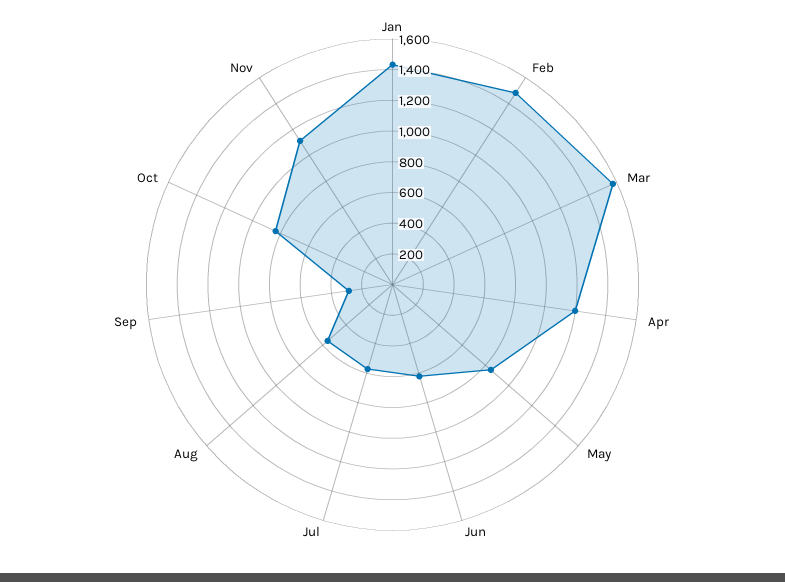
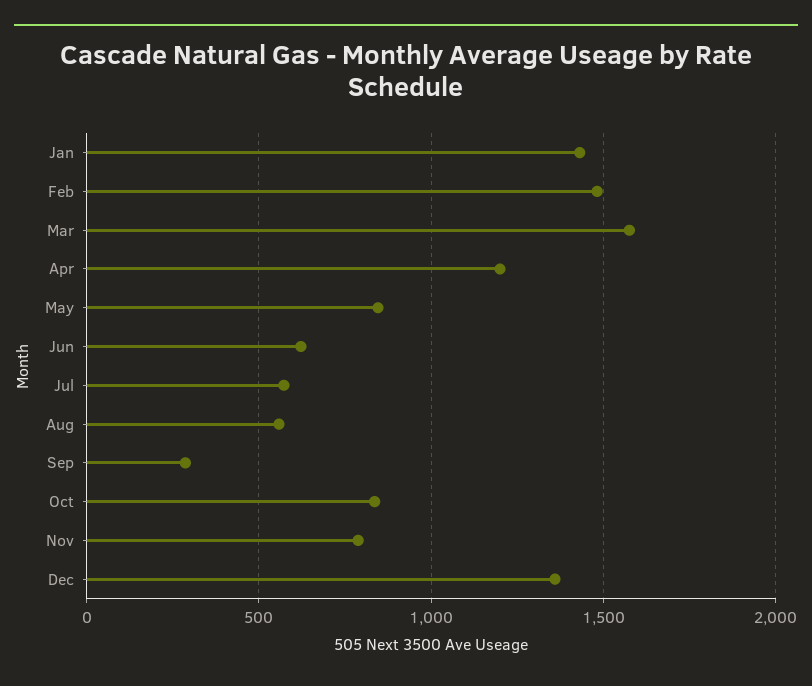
Nov: 1100 -> 800
Dec: none -> 1350

